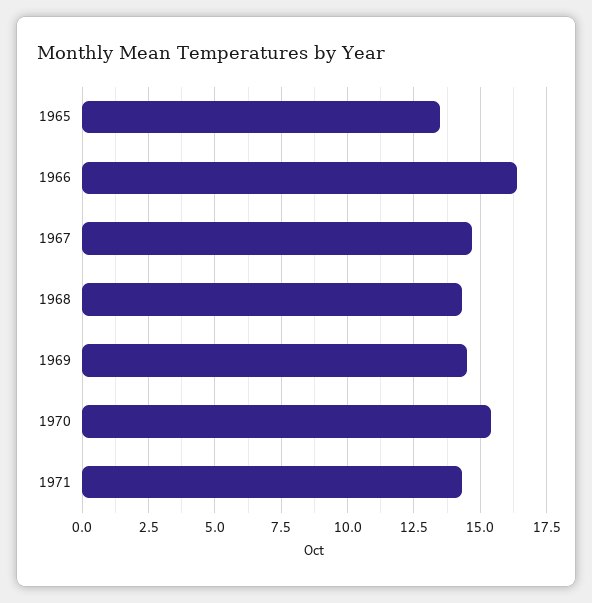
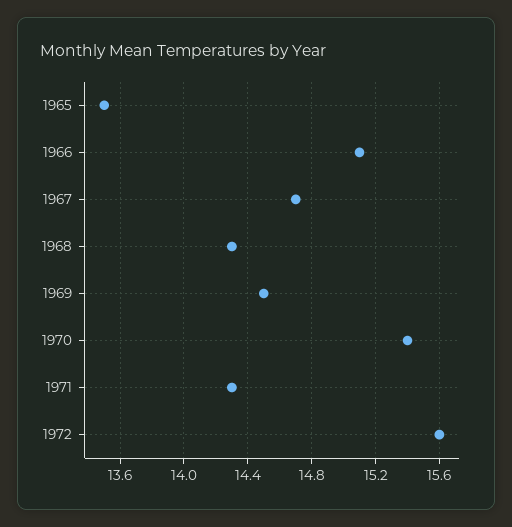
1966: 16.5 -> 15.1
1972: none -> 15.6

